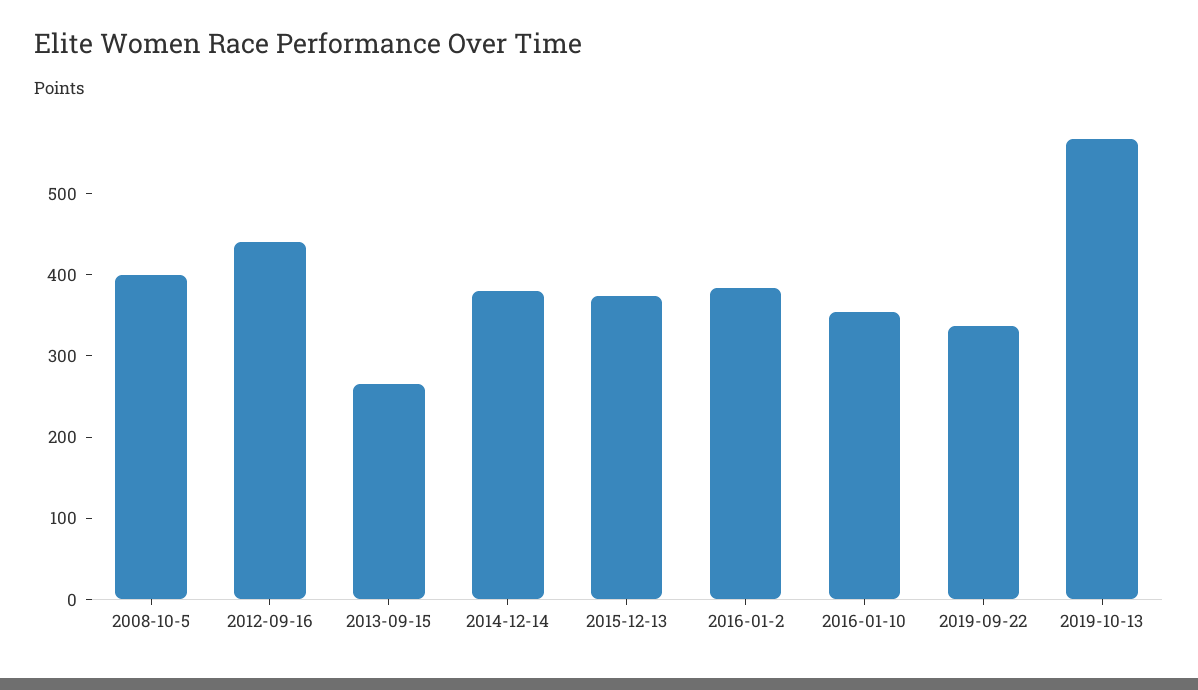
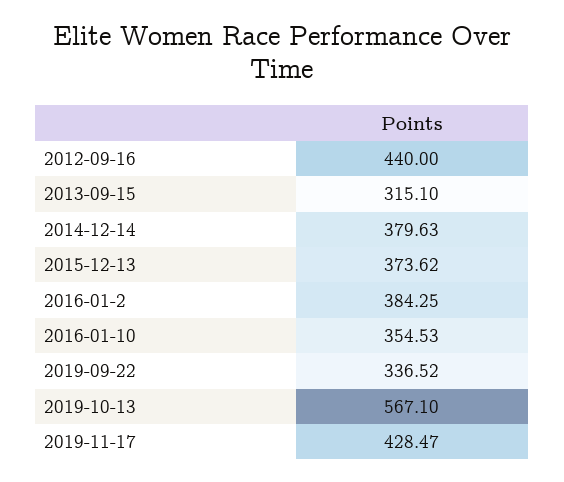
2008-10-5: 400 -> none
2013-09-15: 260 -> 315.1
2019-11-17: none -> 428.47

